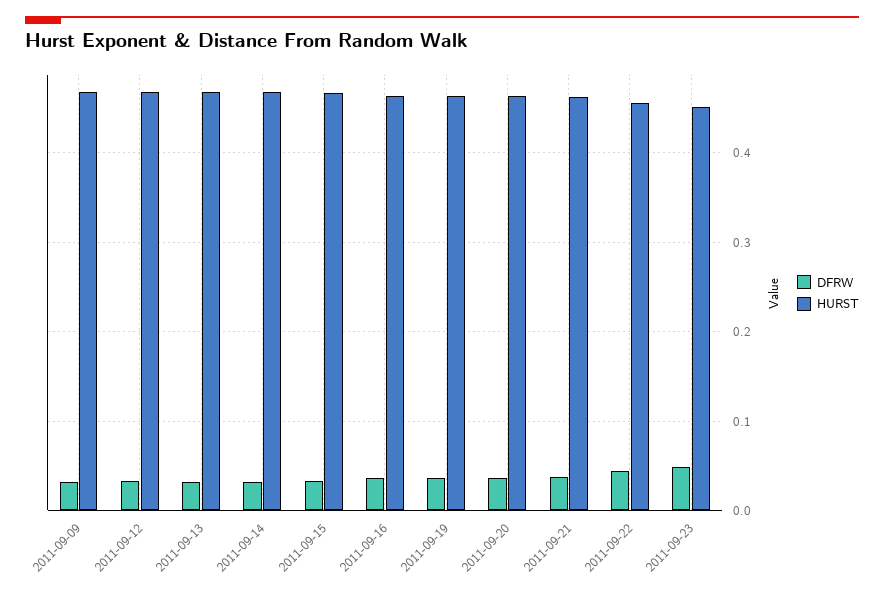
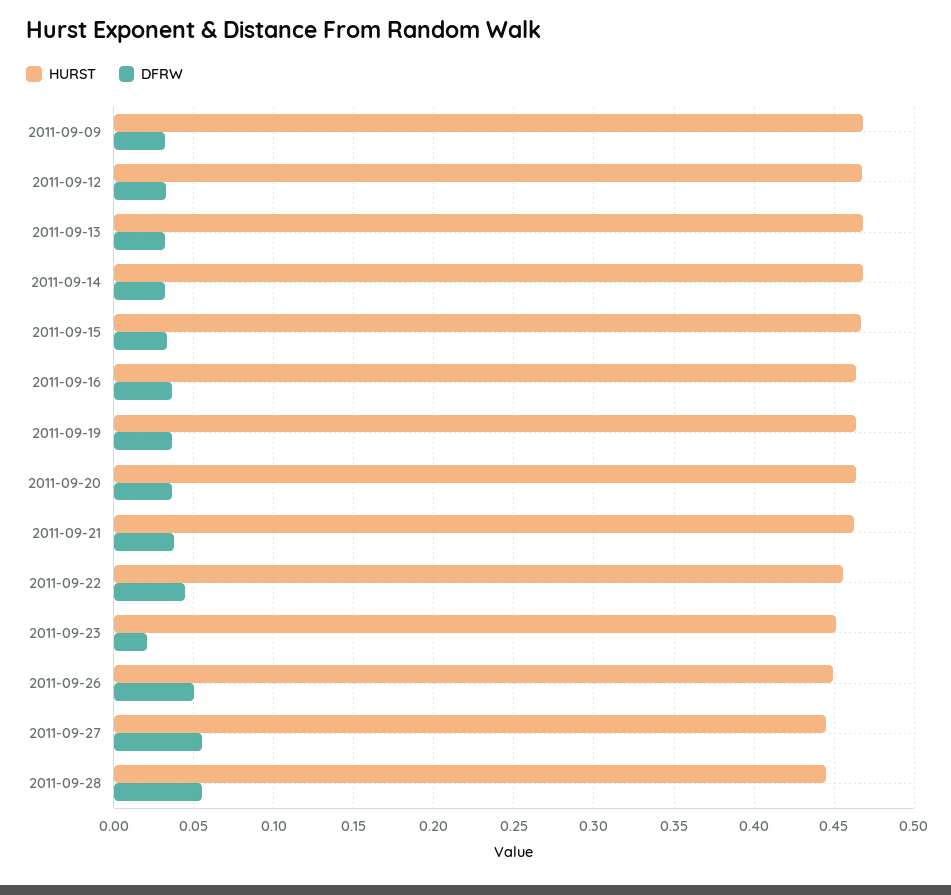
DFRW, 2011-09-23: 0.05 -> 0.02
HURST, 2011-09-26: none -> 0.45
DFRW, 2011-09-26: none -> 0.05
HURST, 2011-09-27: none -> 0.445
DFRW, 2011-09-27: none -> 0.055
HURST, 2011-09-28: none -> 0.445
DFRW, 2011-09-28: none -> 0.055

